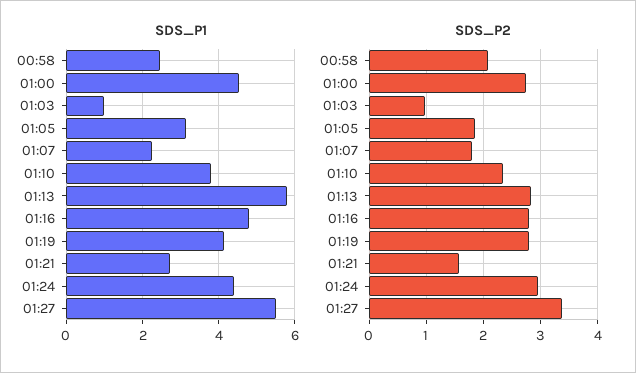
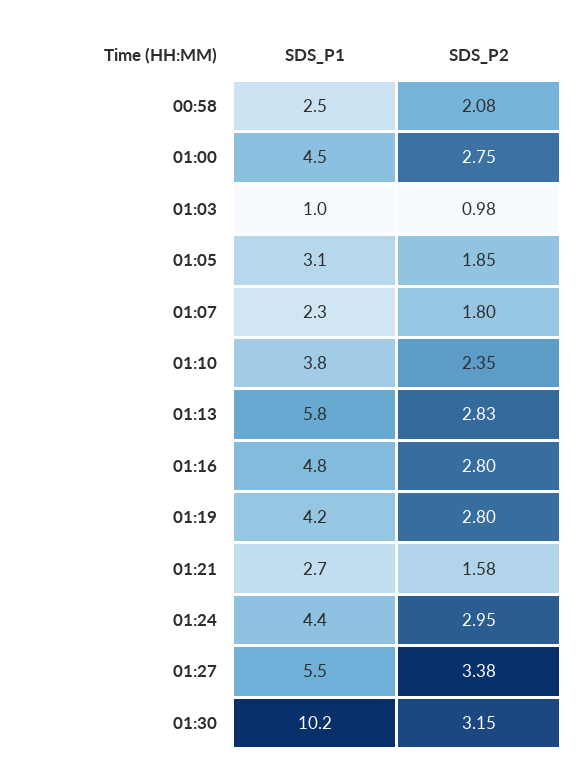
SDS_P1, 01:30: none -> 10.2
SDS_P2, 01:30: none -> 3.15

